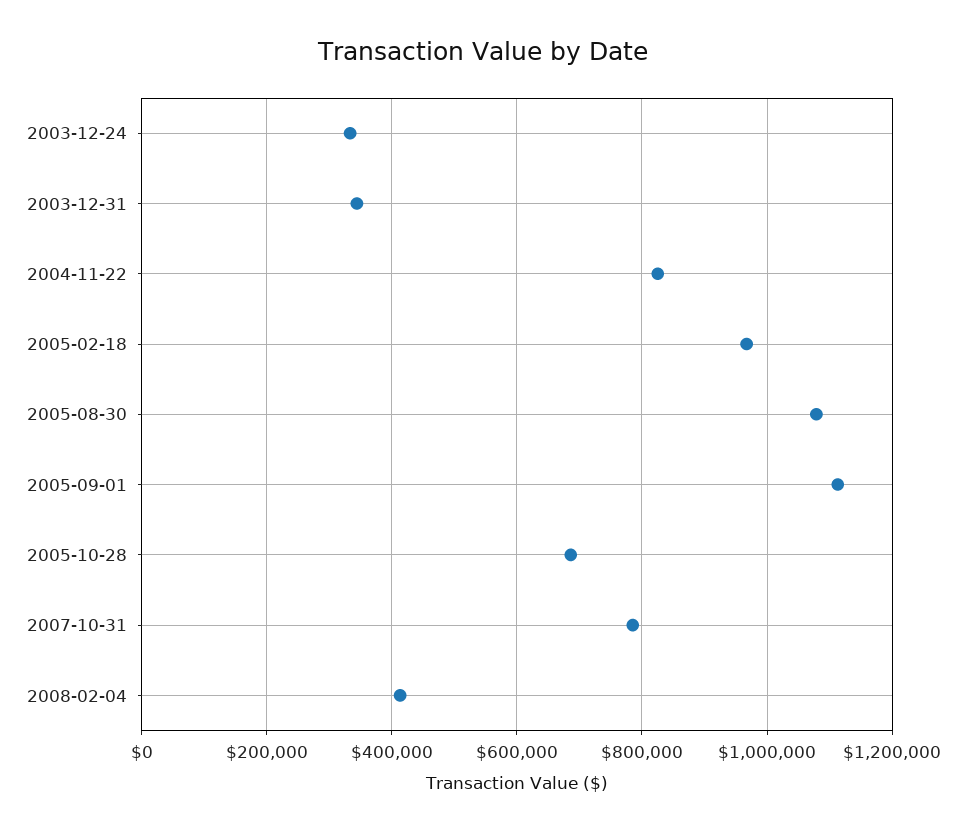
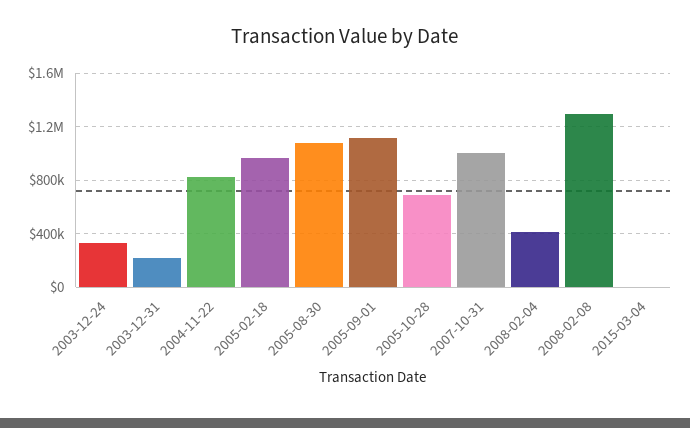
2003-12-31: 340000 -> 200000
2007-10-31: 780000 -> 1000000
2008-02-08: none -> 1300000
2015-03-04: none -> 0

